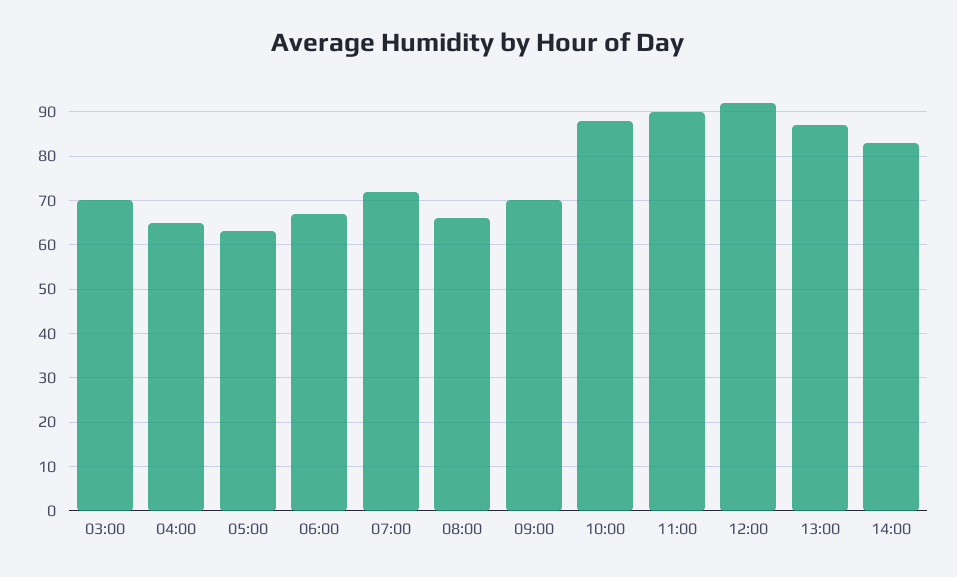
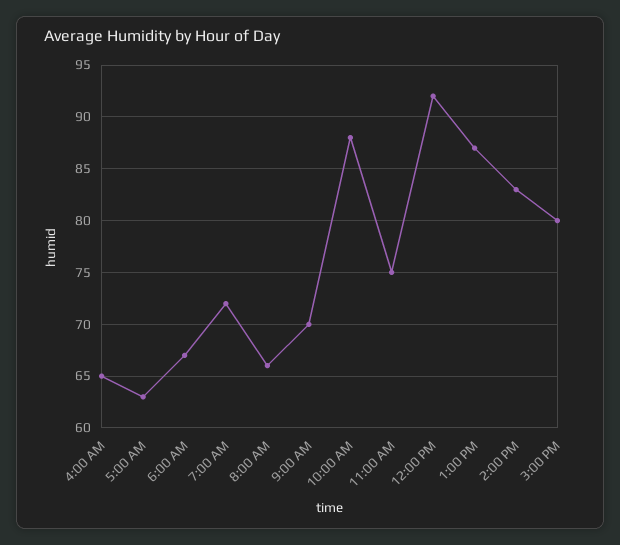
03:00: 70 -> none
11:00: 90 -> 75
3:00 PM: none -> 80

